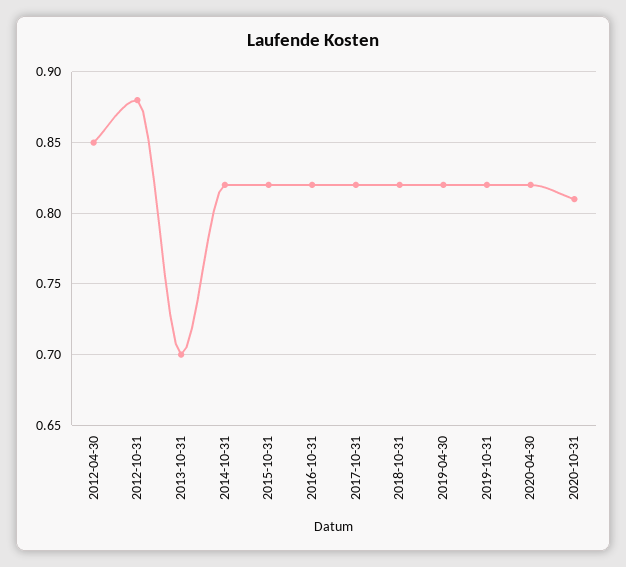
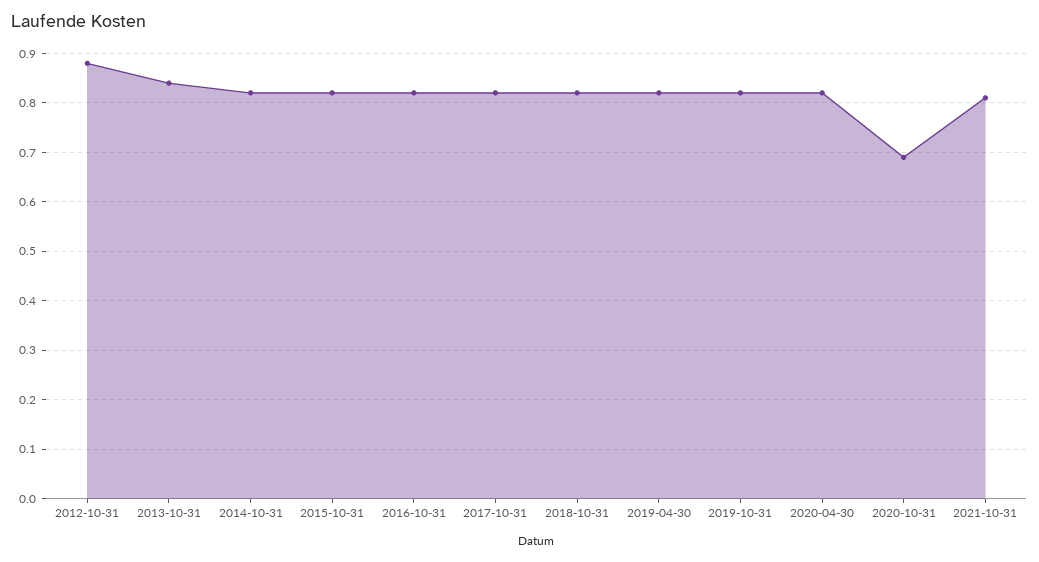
2012-04-30: 0.85 -> none
2013-10-31: 0.7 -> 0.85
2020-10-31: 0.81 -> 0.7
2021-10-31: none -> 0.8

